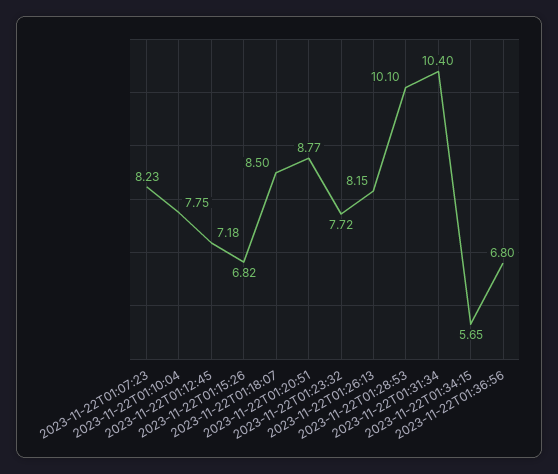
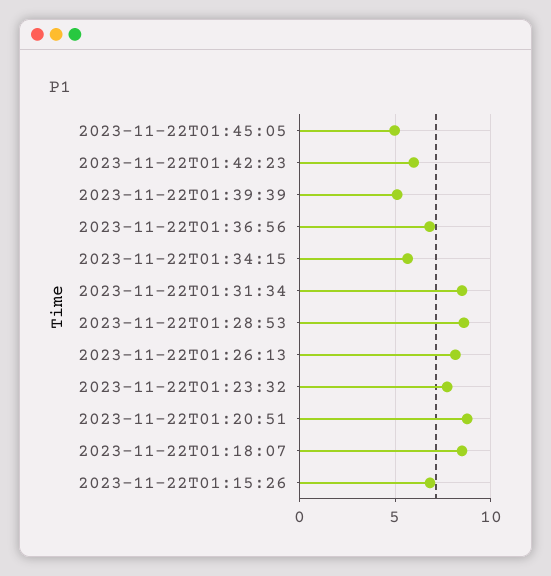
2023-11-22T01:07:23: 8.23 -> none
2023-11-22T01:10:04: 7.75 -> none
2023-11-22T01:12:45: 7.18 -> none
2023-11-22T01:28:53: 10.1 -> 8.5
2023-11-22T01:31:34: 10.4 -> 8.5
2023-11-22T01:45:05: none -> 5
2023-11-22T01:42:23: none -> 6
2023-11-22T01:39:39: none -> 5

